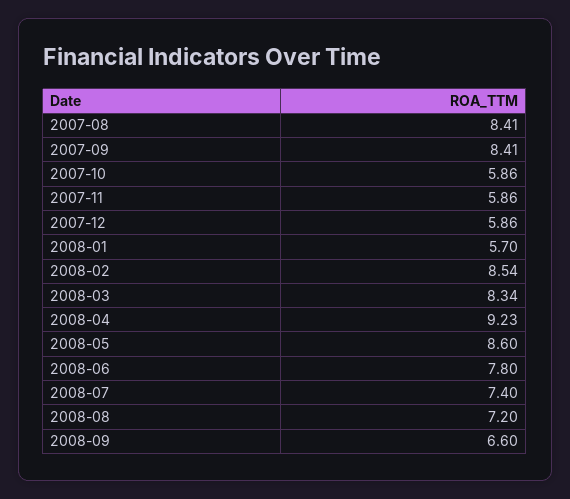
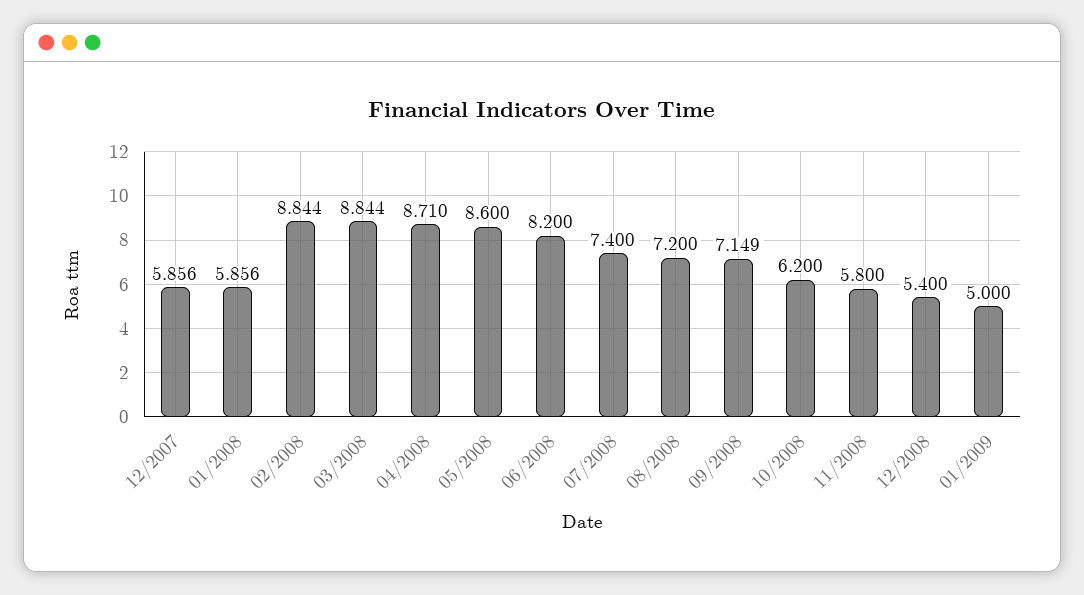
2007-08: 8.41 -> none
2007-09: 8.41 -> none
2007-10: 5.86 -> none
2007-11: 5.86 -> none
2008-01: 5.7 -> 5.856
2008-02: 8.54 -> 8.844
2008-03: 8.34 -> 8.844
2008-04: 9.23 -> 8.71
2008-06: 7.8 -> 8.2
2008-09: 6.6 -> 7.149
10/2008: none -> 6.2
11/2008: none -> 5.8
12/2008: none -> 5.4
01/2009: none -> 5

